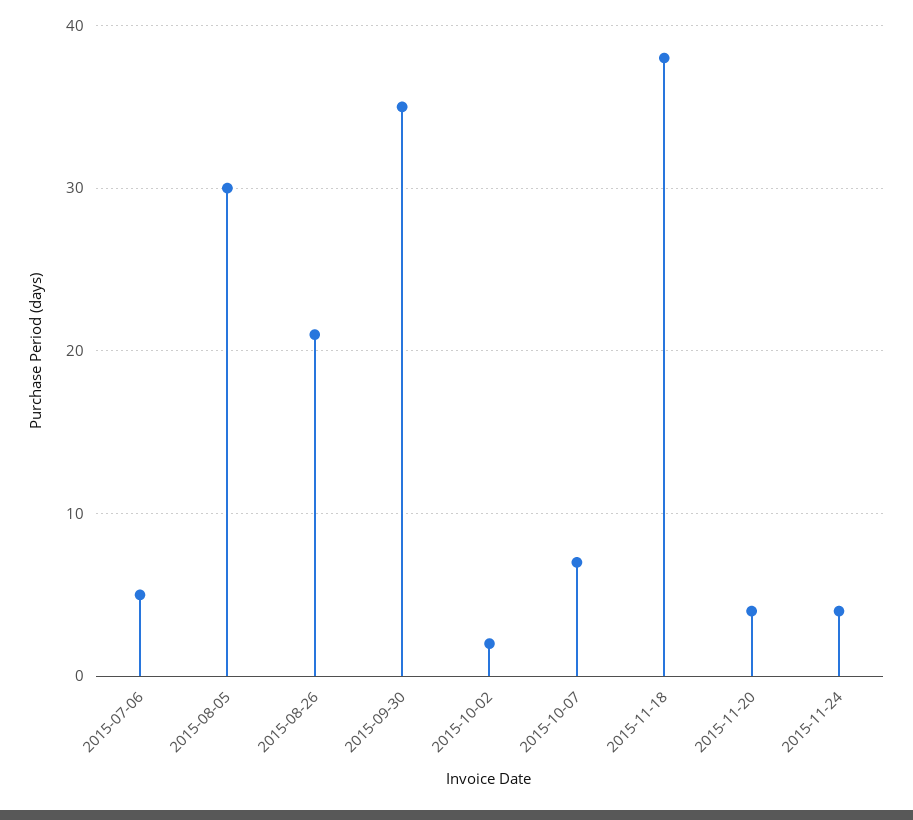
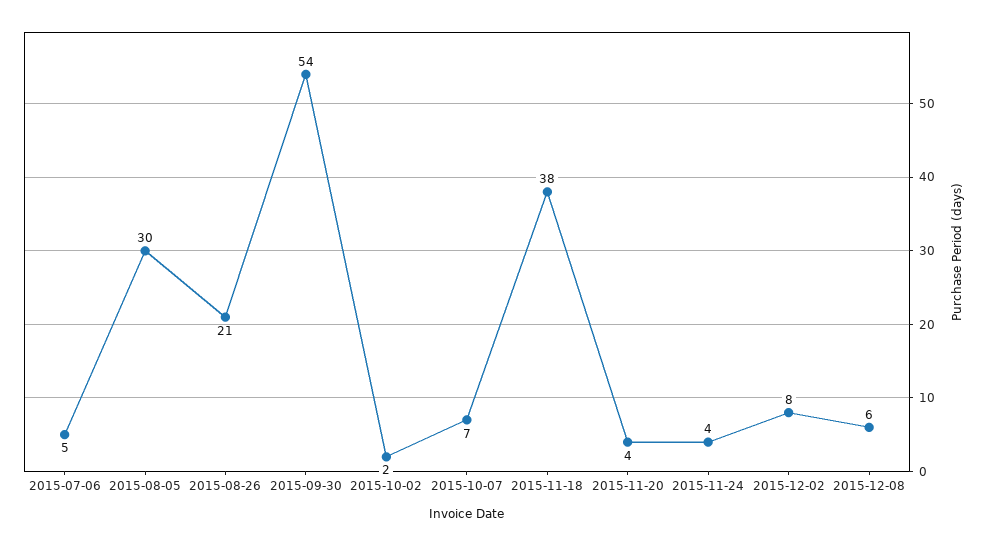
2015-09-30: 35 -> 54
2015-12-02: none -> 8
2015-12-08: none -> 6

